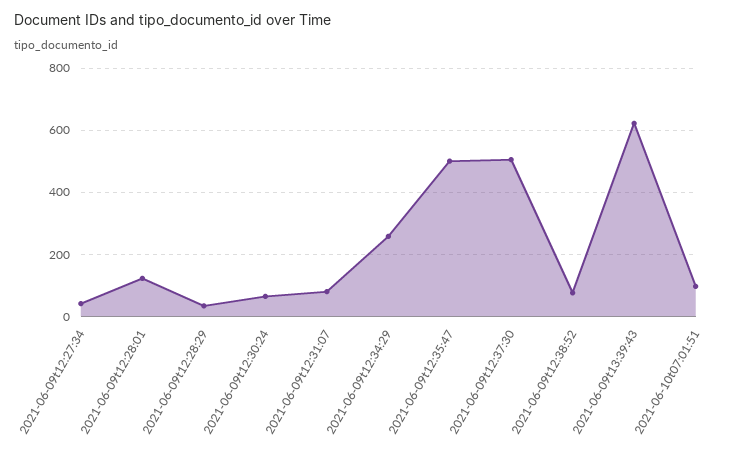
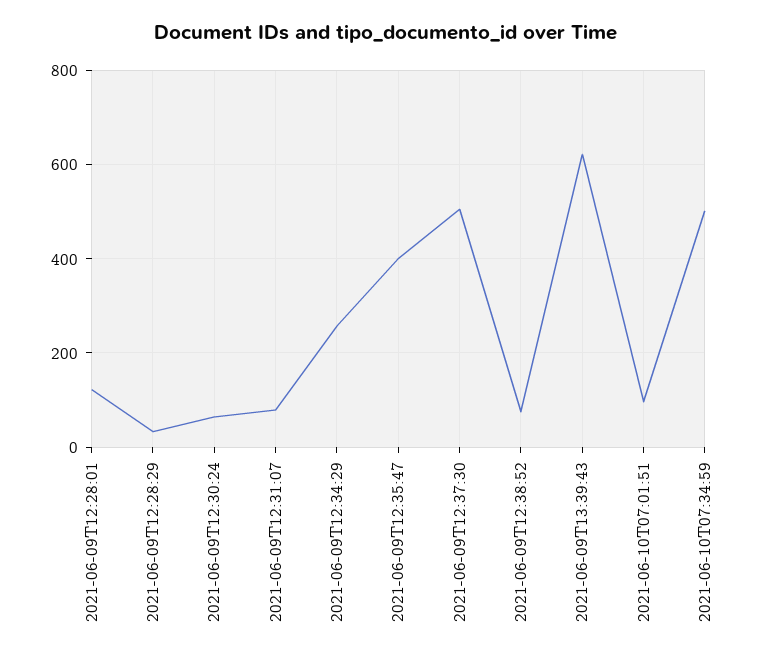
2021-06-09t12:27:34: 40 -> none
2021-06-09t12:35:47: 500 -> 400
2021-06-10T07:34:59: none -> 500

